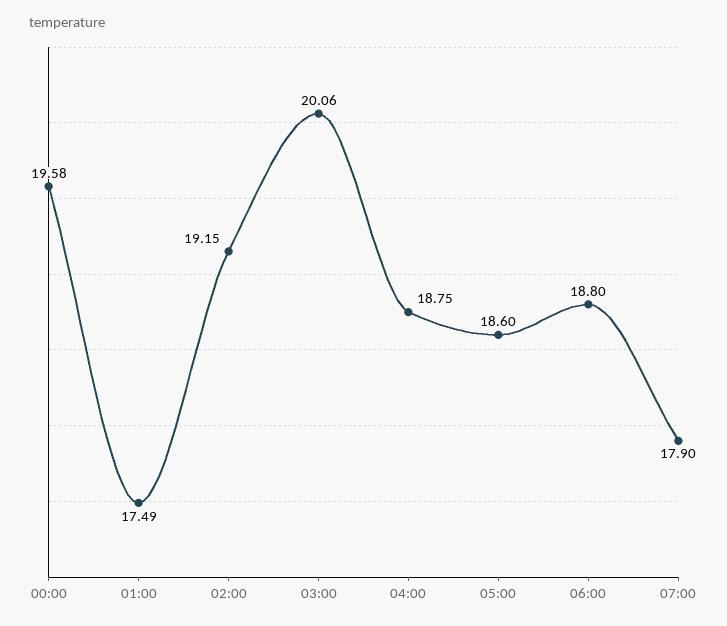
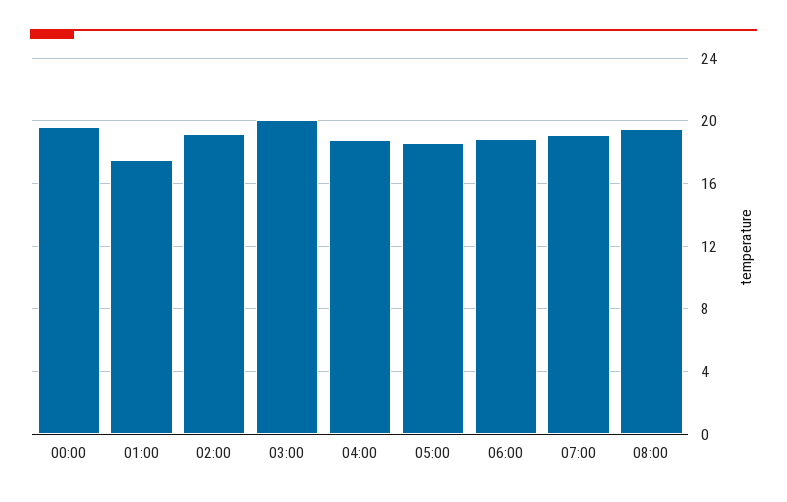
07:00: 17.9 -> 19
08:00: none -> 19.5

